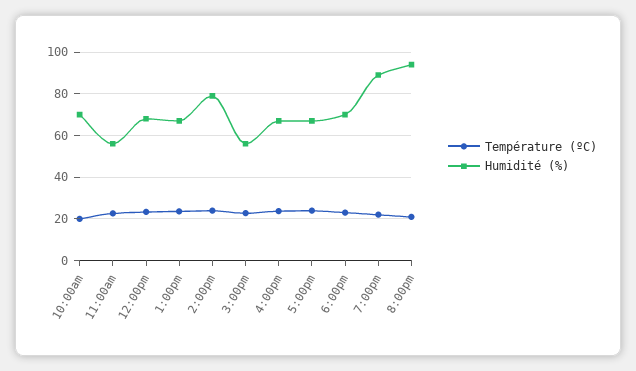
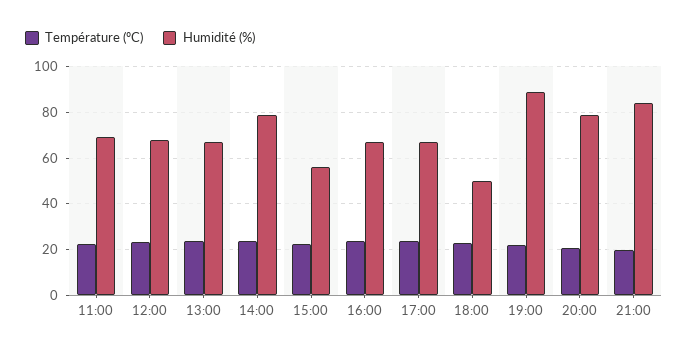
Température (ºC), 10:00am: 20 -> none
Humidité (%), 10:00am: 70 -> none
Humidité (%), 11:00am: 55 -> 70
Humidité (%), 6:00pm: 70 -> 50
Humidité (%), 8:00pm: 95 -> 80
Température (ºC), 21:00: none -> 20
Humidité (%), 21:00: none -> 85

